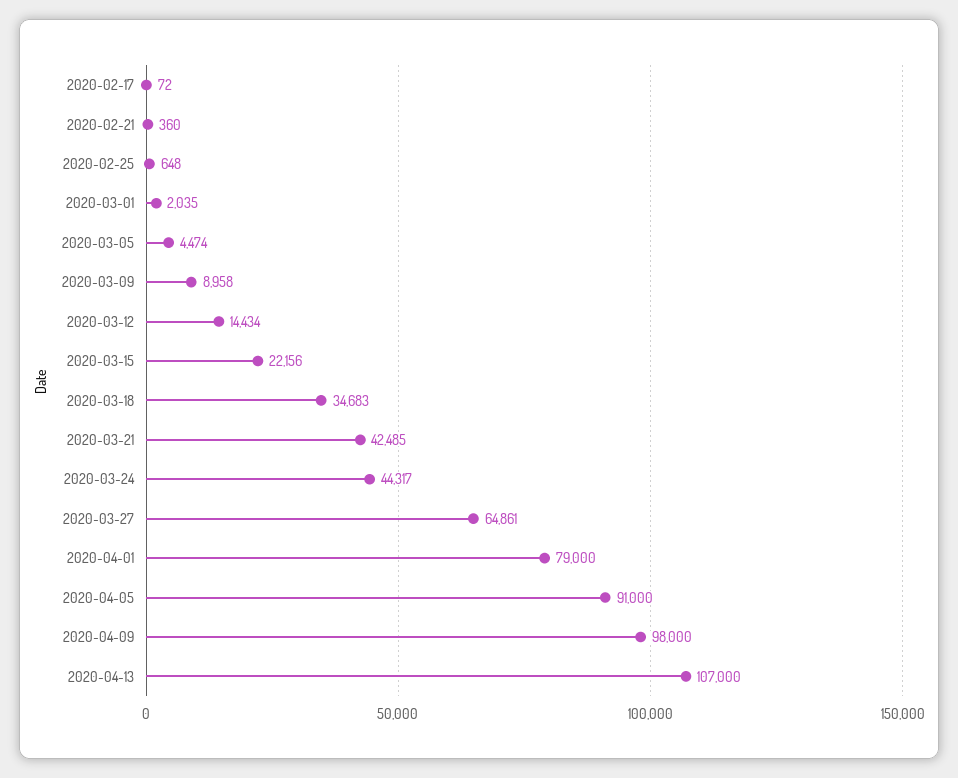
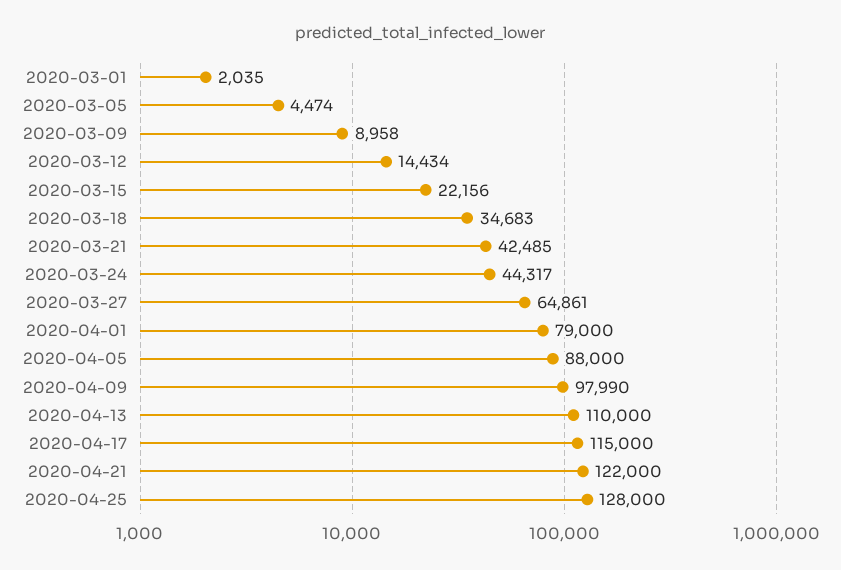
2020-02-17: 72 -> none
2020-02-21: 360 -> none
2020-02-25: 648 -> none
2020-04-05: 91000 -> 88000
2020-04-09: 98000 -> 97990
2020-04-13: 107000 -> 110000
2020-04-17: none -> 115000
2020-04-21: none -> 122000
2020-04-25: none -> 128000

